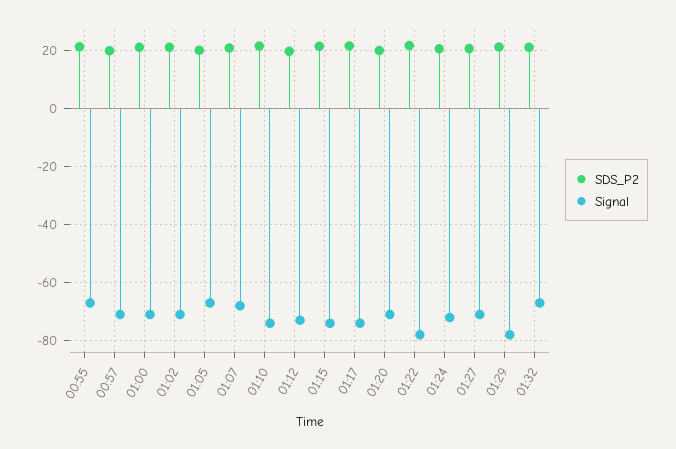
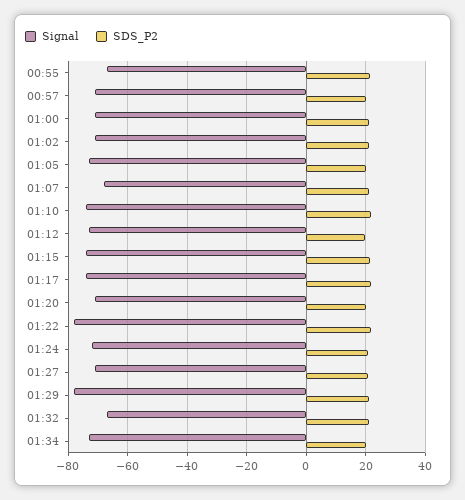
Signal, 01:05: -67.5 -> -72.5
Signal, 01:34: none -> -72.5
SDS_P2, 01:34: none -> 20

